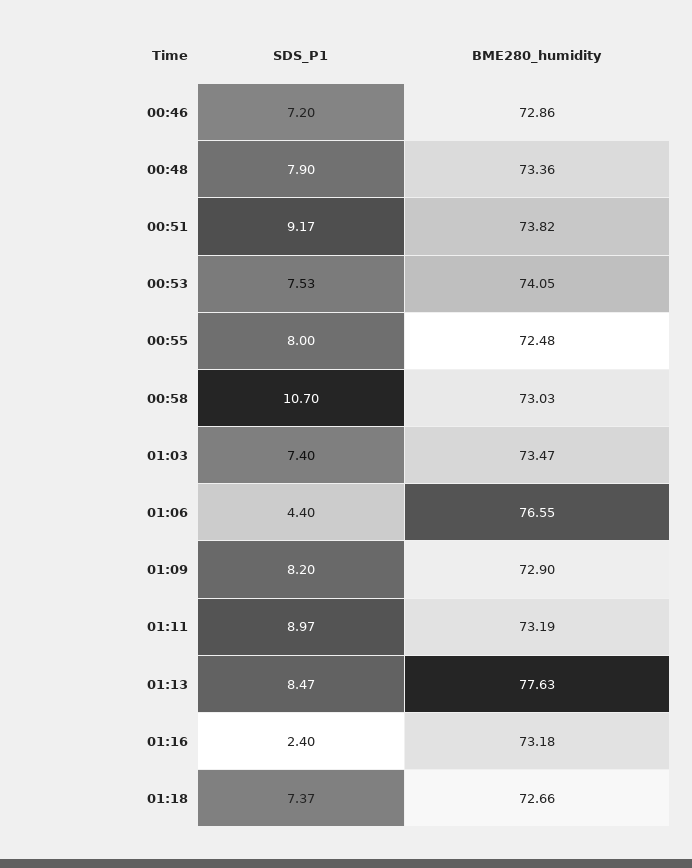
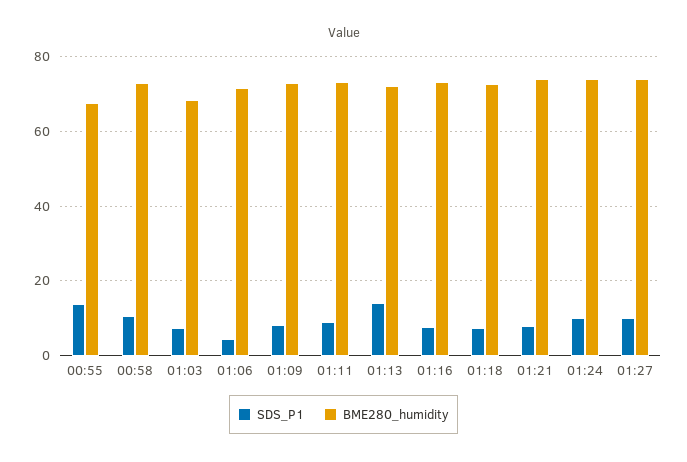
SDS_P1, 00:46: 7.2 -> none
BME280_humidity, 00:46: 72.86 -> none
SDS_P1, 00:48: 7.9 -> none
BME280_humidity, 00:48: 73.36 -> none
SDS_P1, 00:51: 9.17 -> none
BME280_humidity, 00:51: 73.82 -> none
SDS_P1, 00:53: 7.53 -> none
BME280_humidity, 00:53: 74.05 -> none
SDS_P1, 00:55: 8 -> 14
BME280_humidity, 00:55: 72.48 -> 68
BME280_humidity, 01:03: 73.47 -> 68
BME280_humidity, 01:06: 76.55 -> 72
SDS_P1, 01:13: 8.47 -> 14
BME280_humidity, 01:13: 77.63 -> 72
SDS_P1, 01:16: 2.4 -> 8
SDS_P1, 01:21: none -> 8
BME280_humidity, 01:21: none -> 74
SDS_P1, 01:24: none -> 10
BME280_humidity, 01:24: none -> 74
SDS_P1, 01:27: none -> 10
BME280_humidity, 01:27: none -> 74

